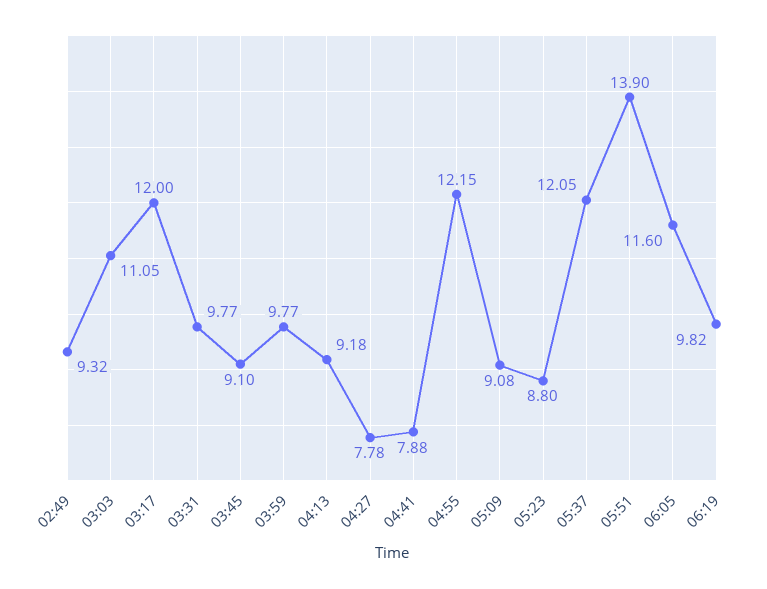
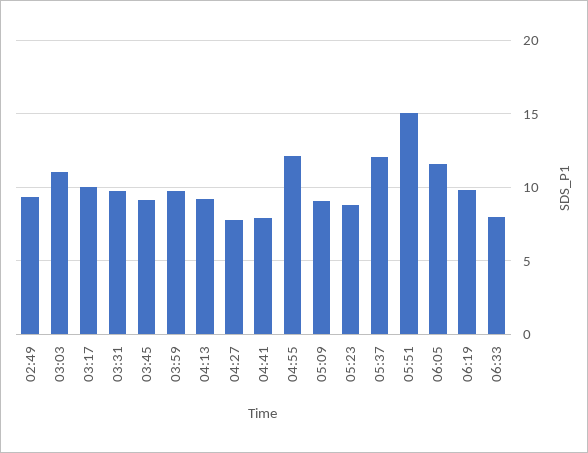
03:17: 12 -> 10
05:51: 13.9 -> 15
06:33: none -> 8

